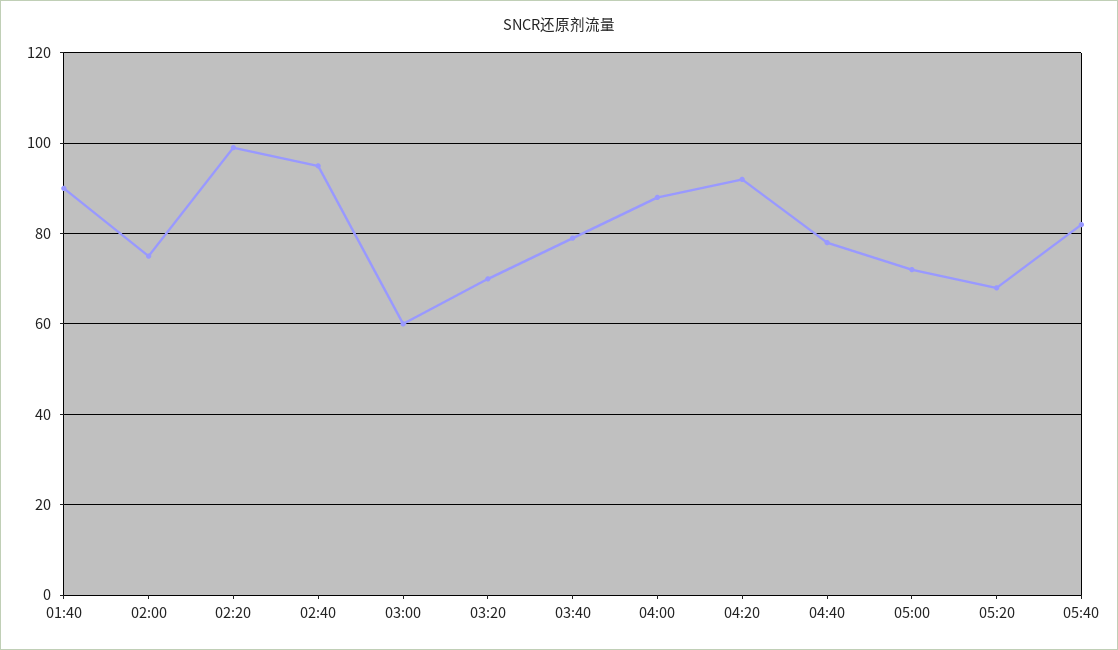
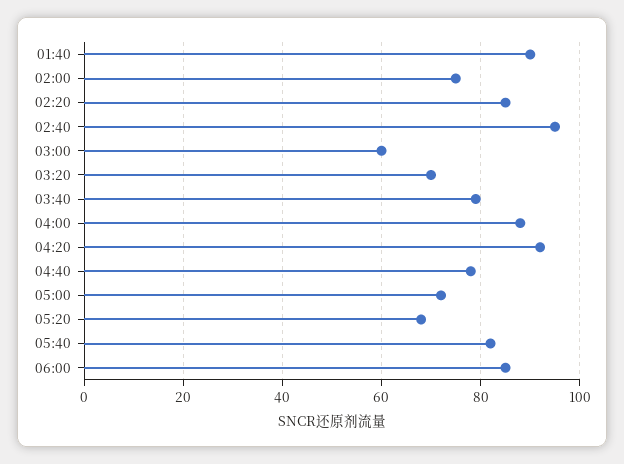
02:20: 100 -> 85
06:00: none -> 85

